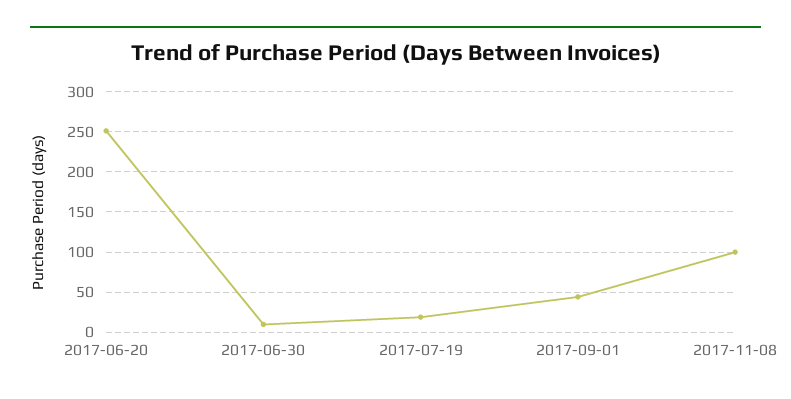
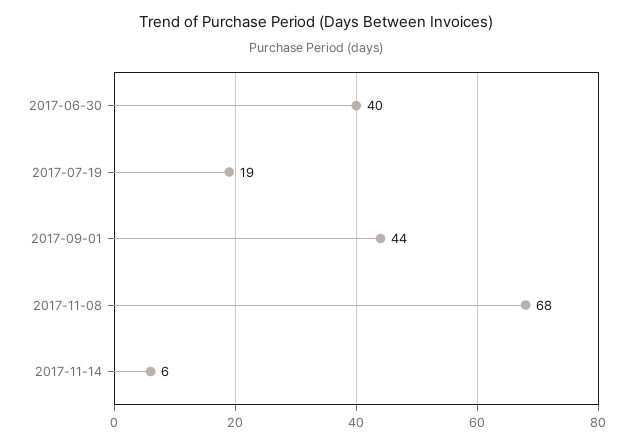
2017-06-20: 250 -> none
2017-06-30: 10 -> 40
2017-11-08: 100 -> 68
2017-11-14: none -> 6

